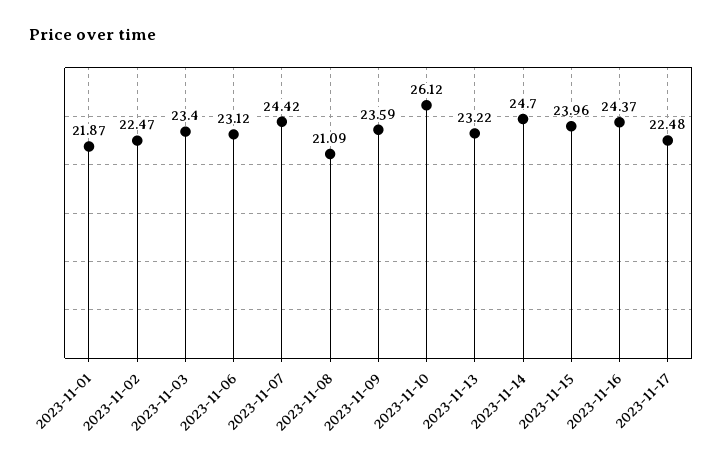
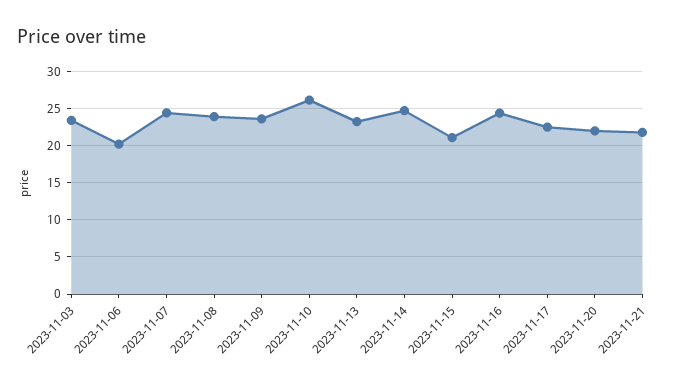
2023-11-01: 21.87 -> none
2023-11-02: 22.47 -> none
2023-11-06: 23.12 -> 20
2023-11-08: 21.09 -> 24
2023-11-15: 23.96 -> 21
2023-11-20: none -> 22
2023-11-21: none -> 22

